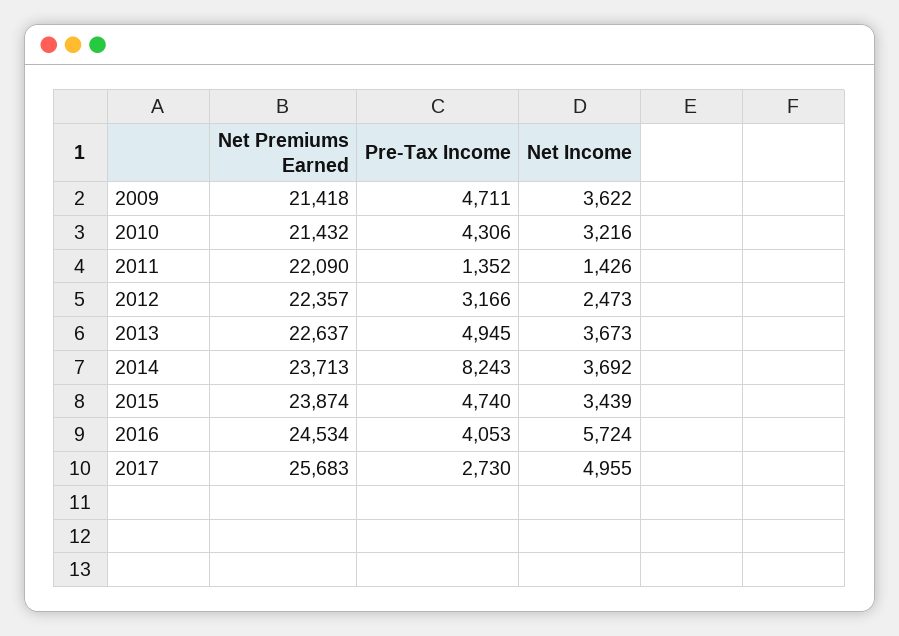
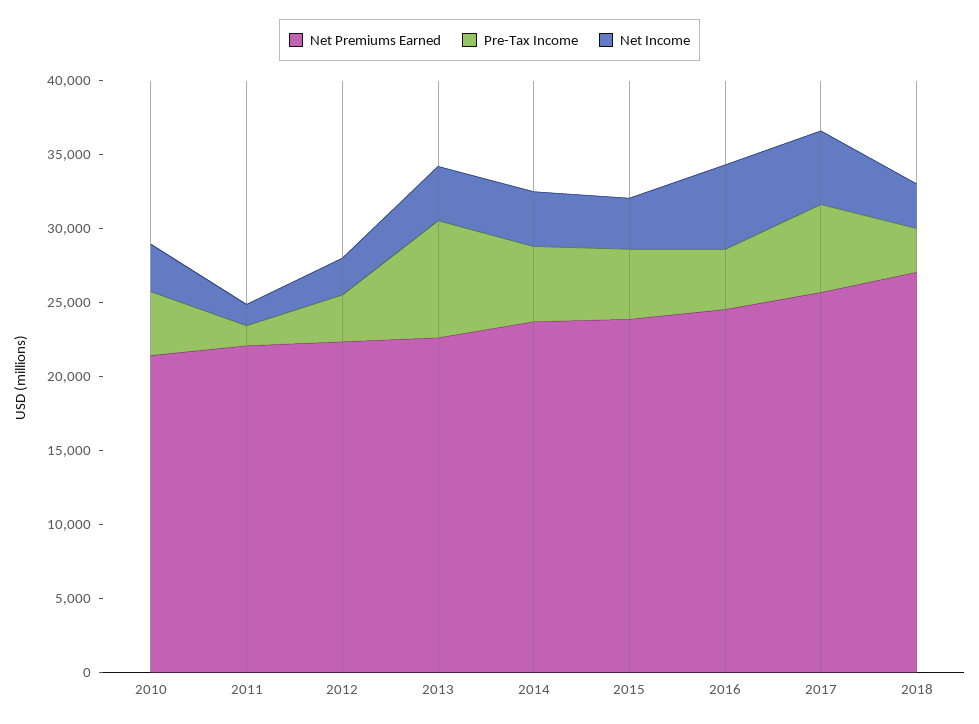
Net Premiums Earned, 2009: 21418 -> none
Pre-Tax Income, 2009: 4711 -> none
Net Income, 2009: 3622 -> none
Pre-Tax Income, 2013: 4945 -> 8000
Pre-Tax Income, 2014: 8243 -> 5000
Pre-Tax Income, 2017: 2730 -> 6000
Net Premiums Earned, 2018: none -> 27000
Pre-Tax Income, 2018: none -> 3000
Net Income, 2018: none -> 3000

